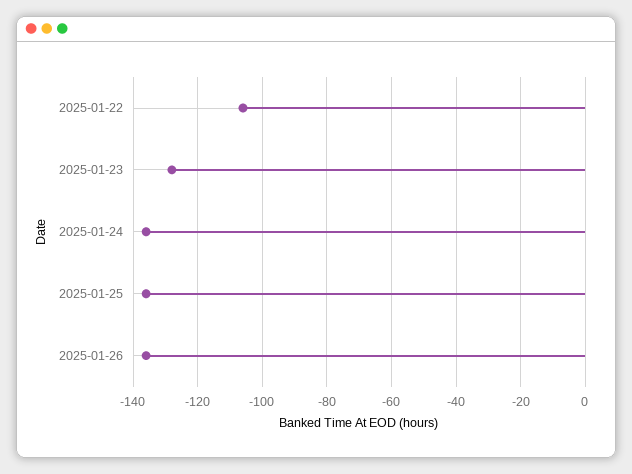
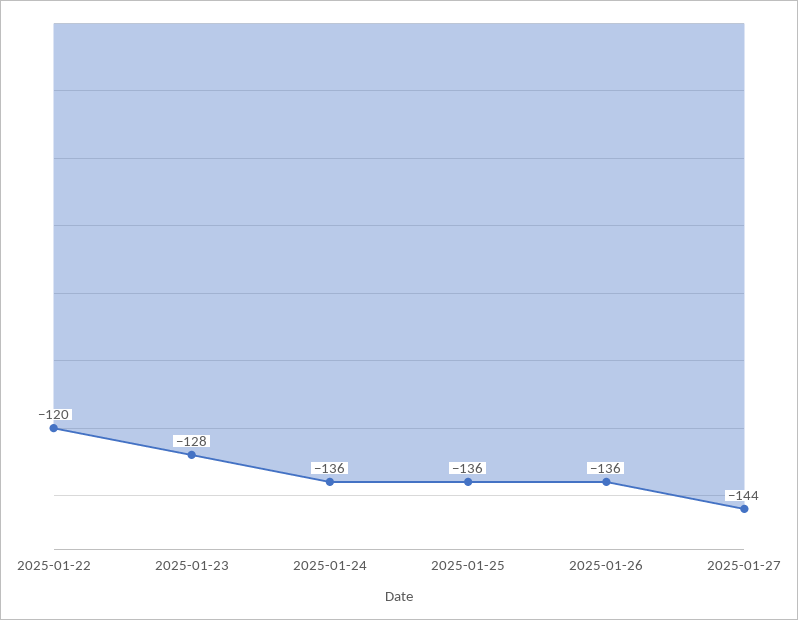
2025-01-22: -105 -> -120
2025-01-27: none -> -144

